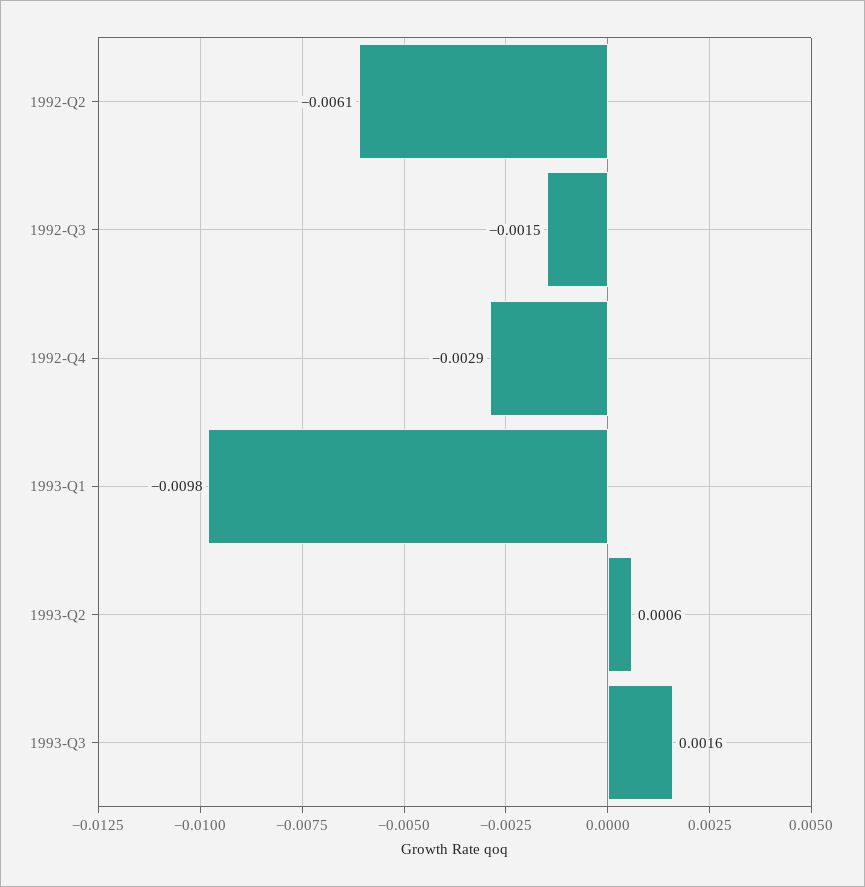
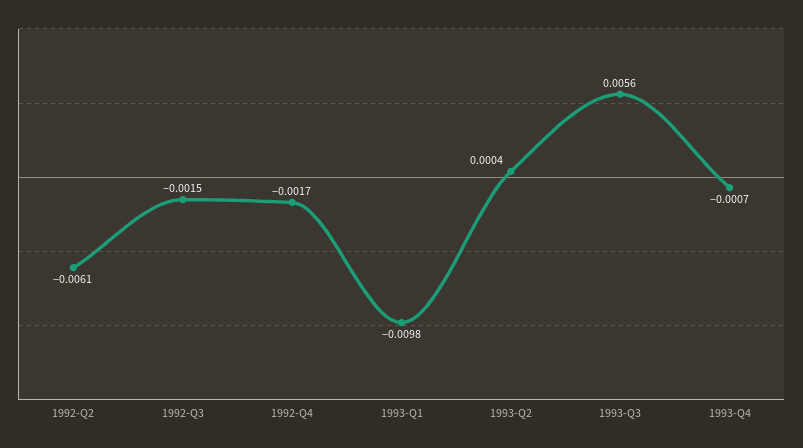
1992-Q4: -0.0029 -> -0.0017
1993-Q2: 0.0006 -> 0.0004
1993-Q3: 0.0016 -> 0.0056
1993-Q4: none -> -0.0007

